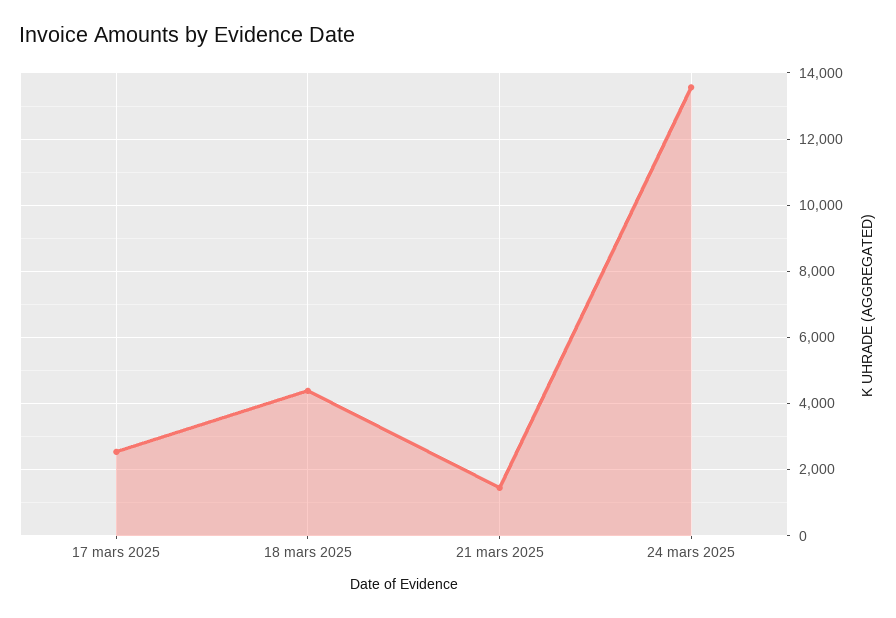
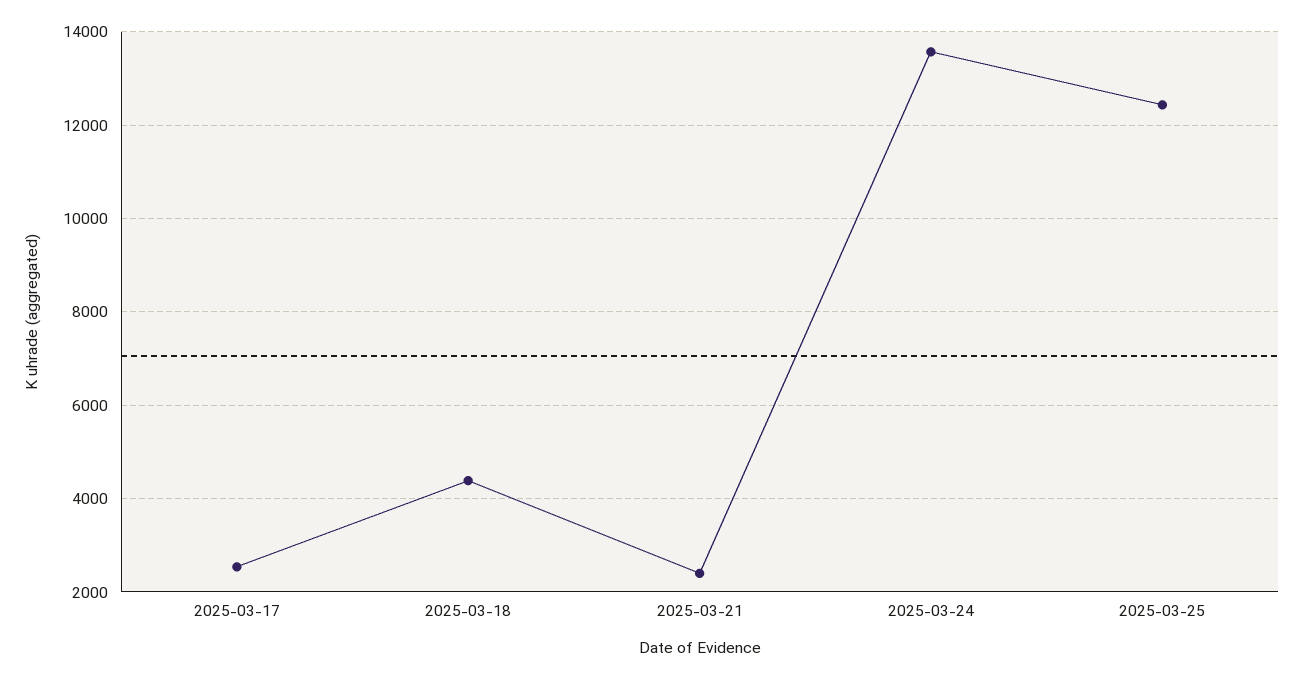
21 mars 2025: 1400 -> 2400
2025-03-25: none -> 12400

